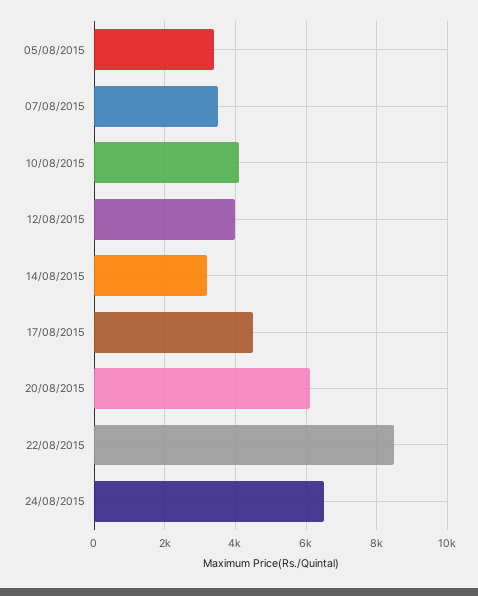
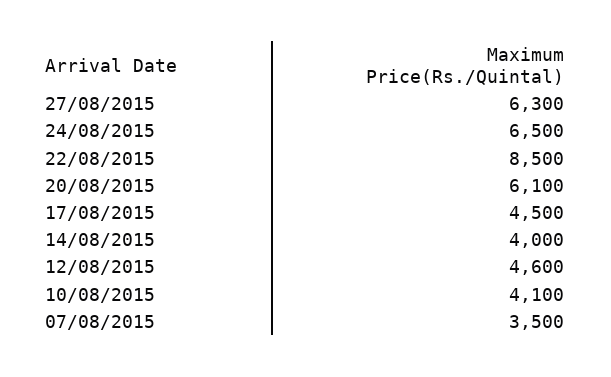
05/08/2015: 3400 -> none
12/08/2015: 4000 -> 4600
14/08/2015: 3200 -> 4000
27/08/2015: none -> 6300

